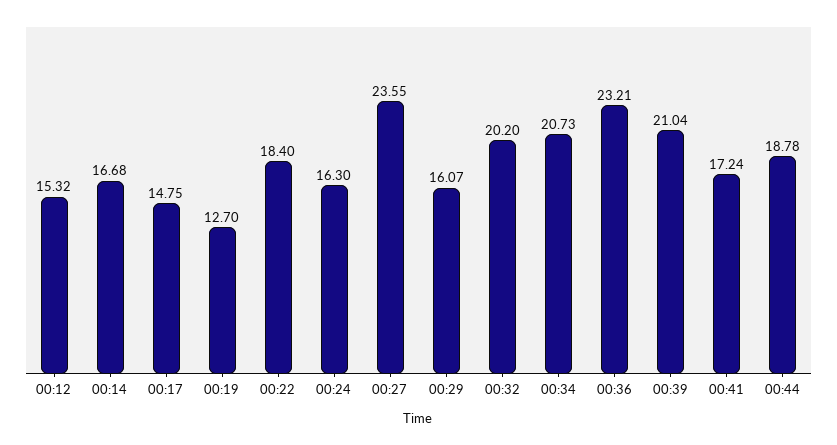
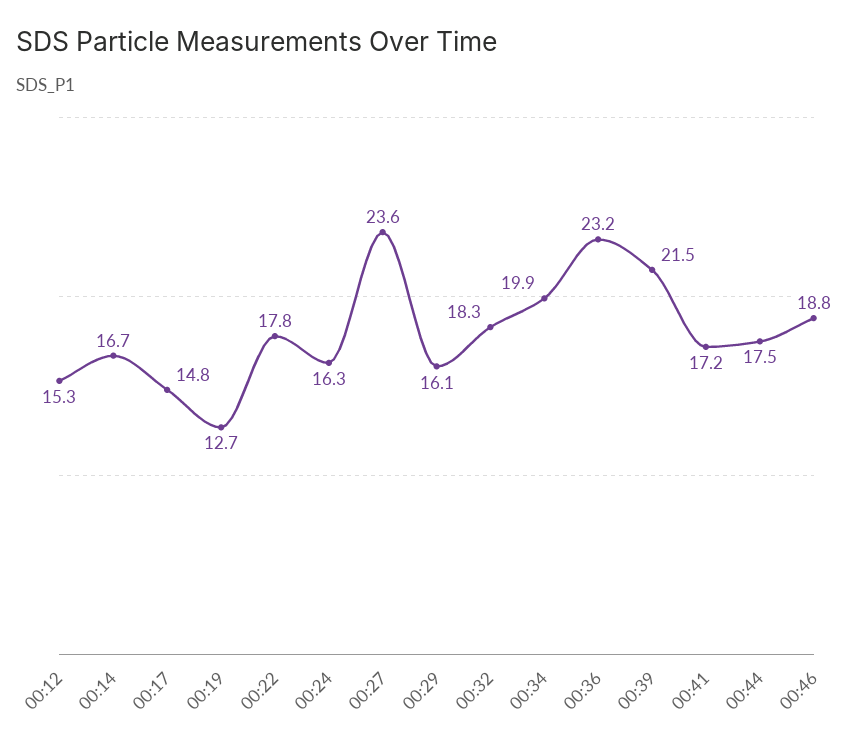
00:22: 18.4 -> 17.8
00:32: 20.2 -> 18.3
00:34: 20.73 -> 19.9
00:39: 21.04 -> 21.5
00:44: 18.78 -> 17.5
00:46: none -> 18.8

